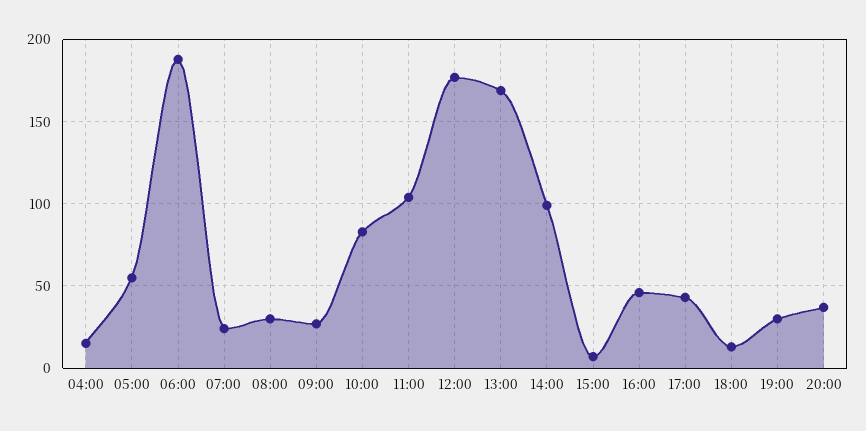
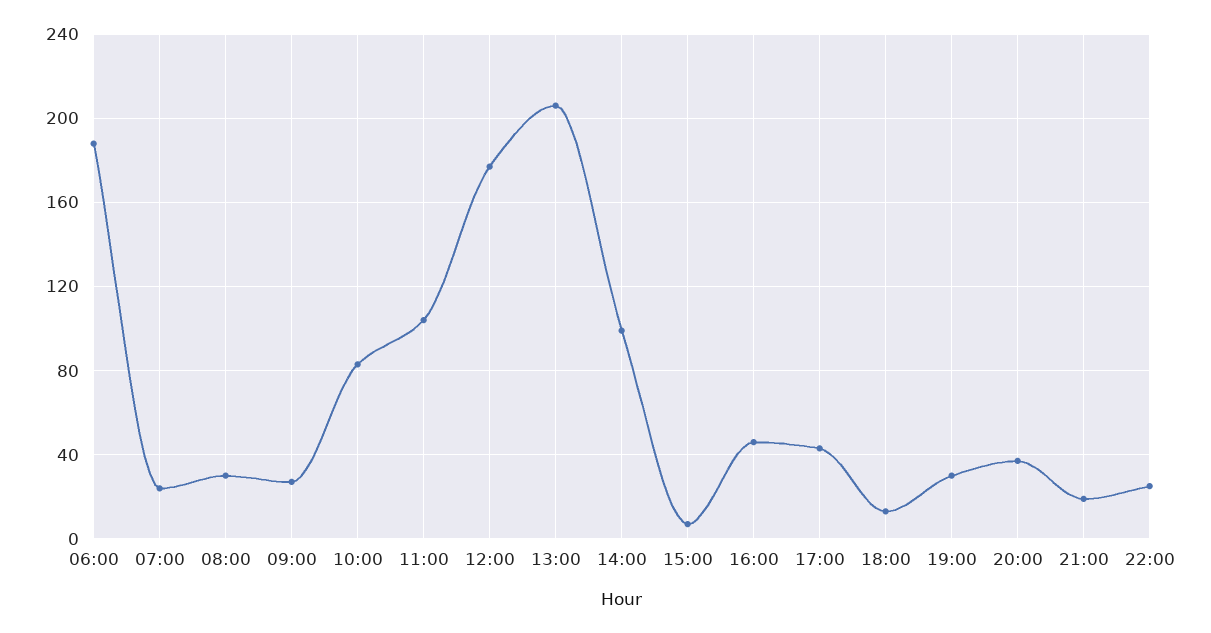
04:00: 15 -> none
05:00: 55 -> none
13:00: 170 -> 205
21:00: none -> 20
22:00: none -> 25

